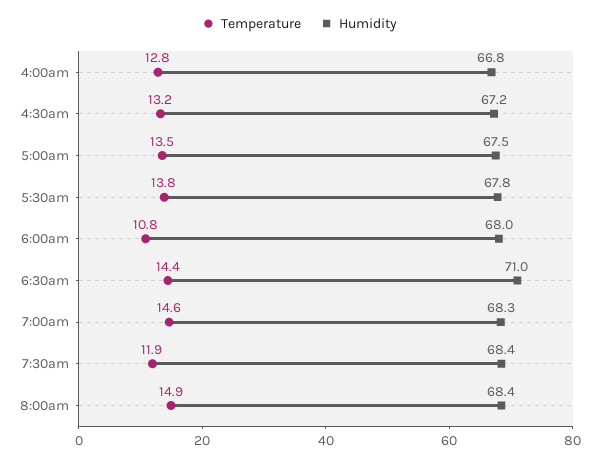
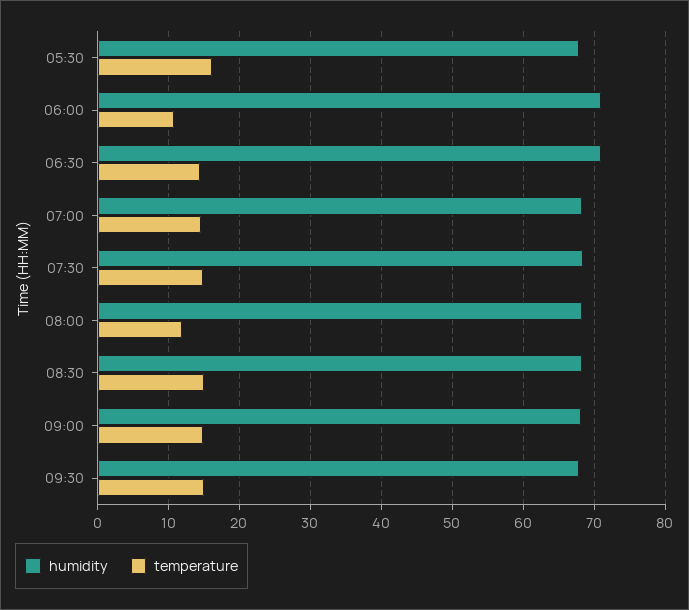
Temperature, 4:00am: 12.8 -> none
Humidity, 4:00am: 66.8 -> none
Temperature, 4:30am: 13.2 -> none
Humidity, 4:30am: 67.2 -> none
Temperature, 5:00am: 13.5 -> none
Humidity, 5:00am: 67.5 -> none
Temperature, 5:30am: 13.8 -> 16
Humidity, 6:00am: 68 -> 71
Temperature, 7:30am: 11.9 -> 15
Temperature, 8:00am: 14.9 -> 12
Humidity, 08:30: none -> 68
Temperature, 08:30: none -> 15
Humidity, 09:00: none -> 68
Temperature, 09:00: none -> 15
Humidity, 09:30: none -> 68
Temperature, 09:30: none -> 15

